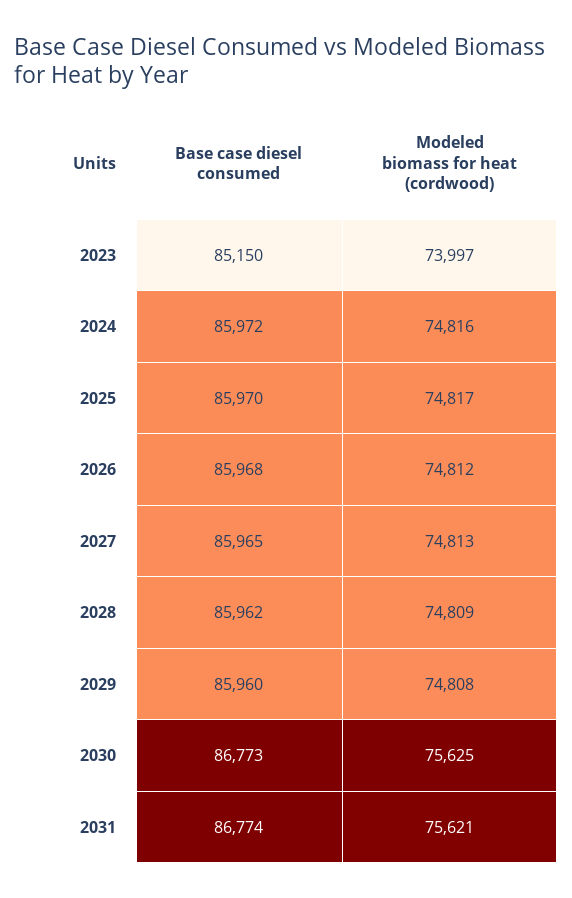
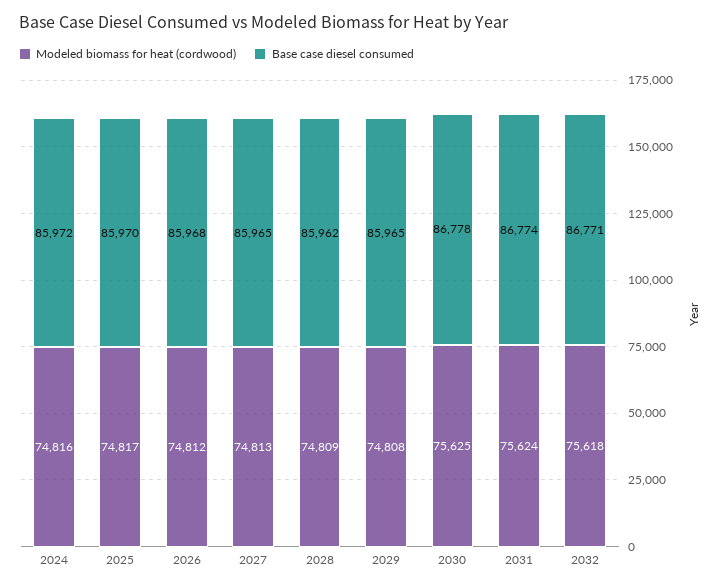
Base case diesel consumed, 2023: 85150 -> none
Modeled biomass for heat (cordwood), 2023: 73997 -> none
Base case diesel consumed, 2029: 85960 -> 85965
Base case diesel consumed, 2030: 86773 -> 86778
Modeled biomass for heat (cordwood), 2031: 75621 -> 75624
Modeled biomass for heat (cordwood), 2032: none -> 75618
Base case diesel consumed, 2032: none -> 86771

